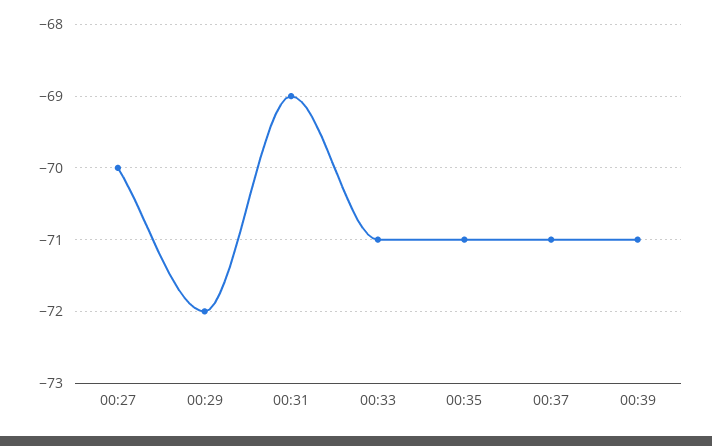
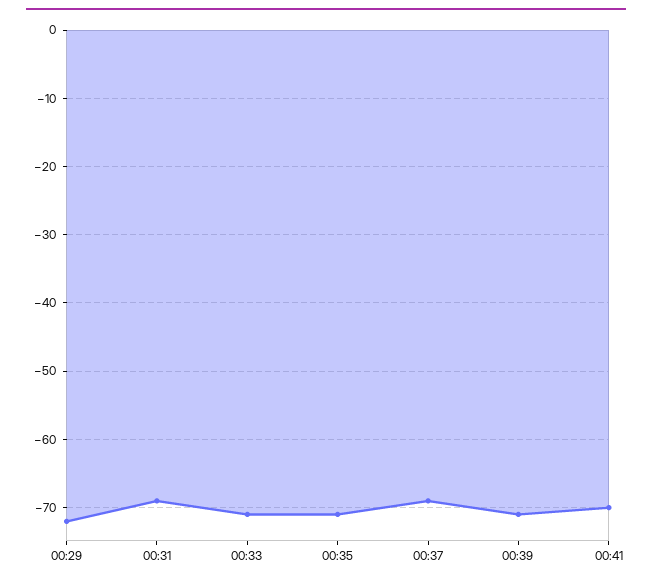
00:27: -70 -> none
00:37: -71 -> -69
00:41: none -> -70

